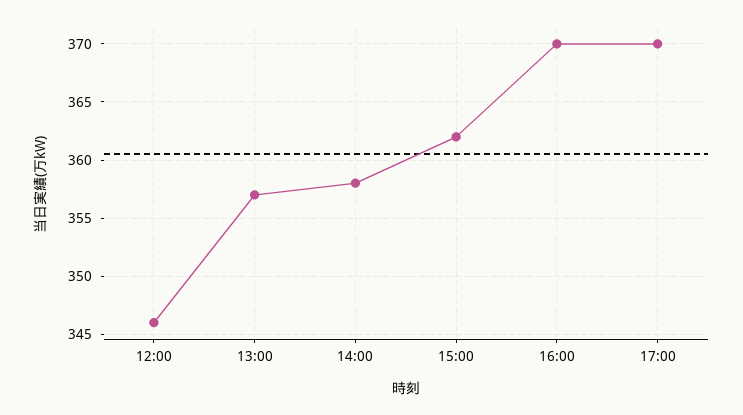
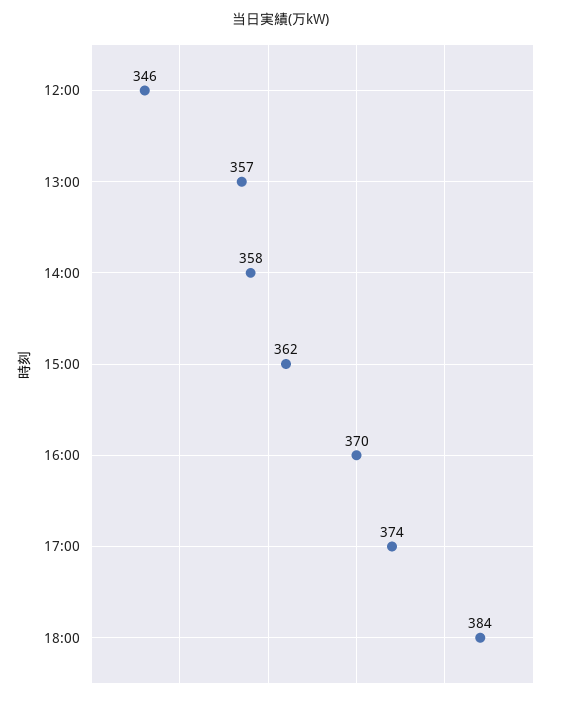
17:00: 370 -> 374
18:00: none -> 384

